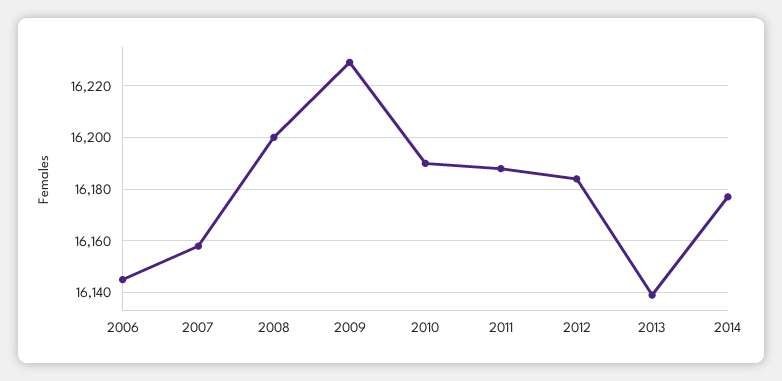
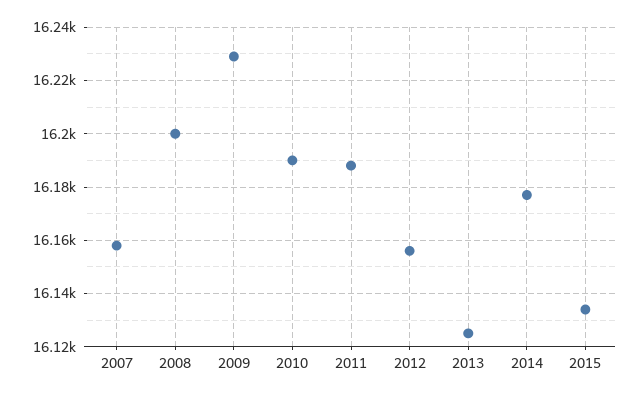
2006: 16145 -> none
2012: 16185 -> 16155
2013: 16140 -> 16125
2015: none -> 16135

